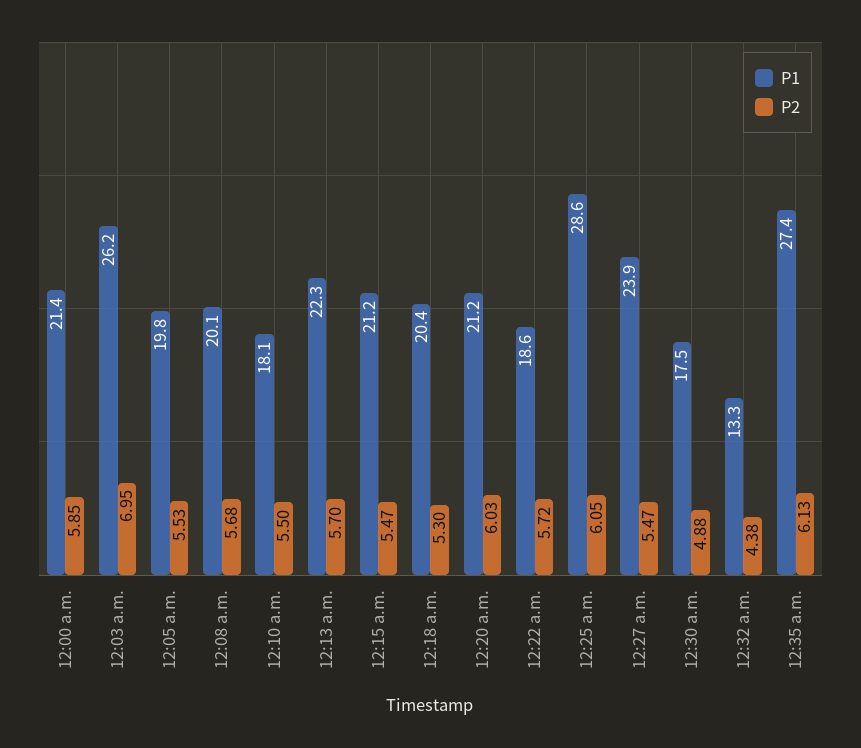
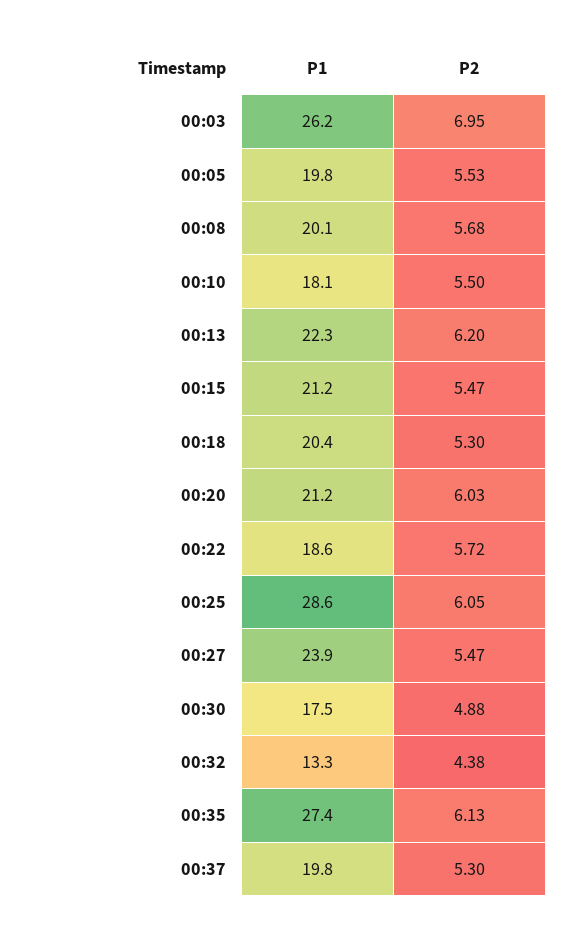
P1, 12:00 a.m.: 21.4 -> none
P2, 12:00 a.m.: 5.85 -> none
P2, 12:13 a.m.: 5.7 -> 6.2
P1, 00:37: none -> 19.8
P2, 00:37: none -> 5.3

